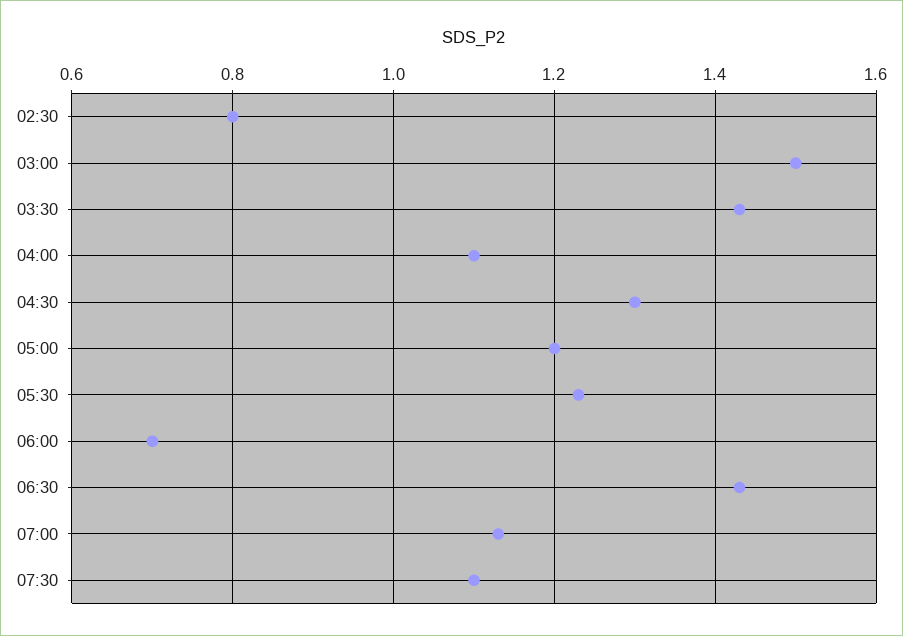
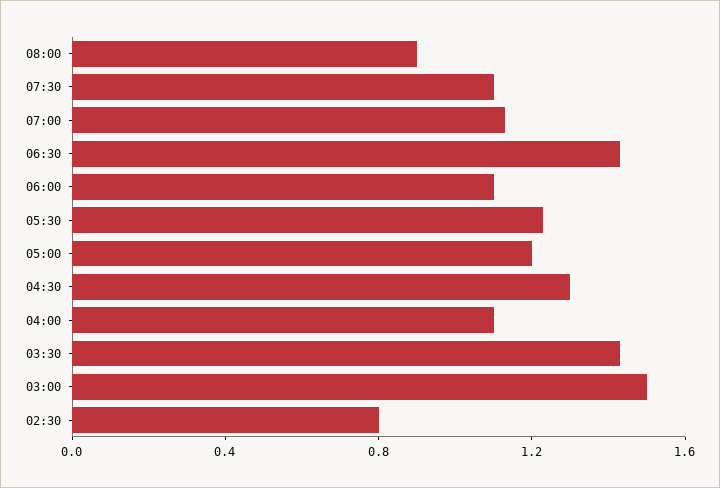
06:00: 0.7 -> 1.1
08:00: none -> 0.9

